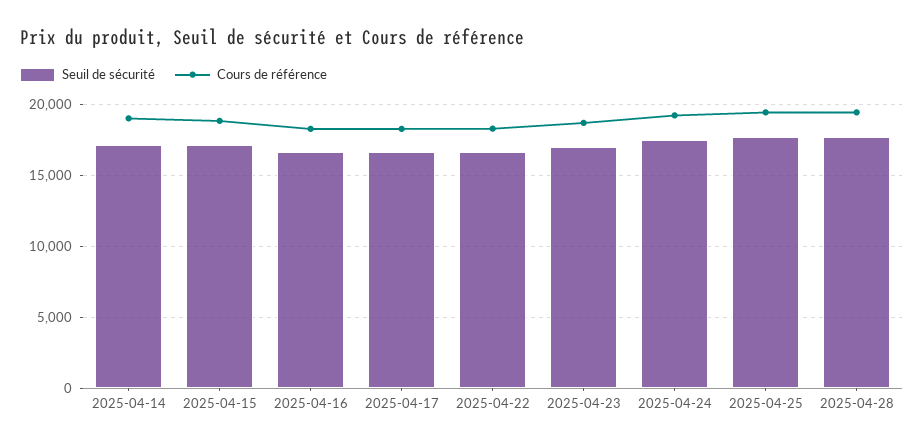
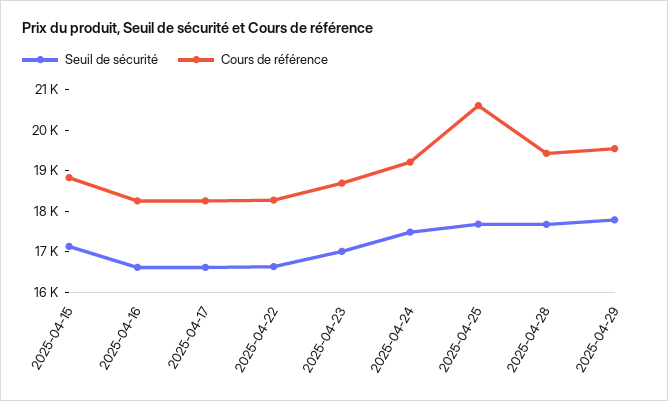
Seuil de sécurité, 2025-04-14: 17000 -> none
Cours de référence, 2025-04-14: 19000 -> none
Cours de référence, 2025-04-25: 19500 -> 20600
Seuil de sécurité, 2025-04-29: none -> 17800
Cours de référence, 2025-04-29: none -> 19600

